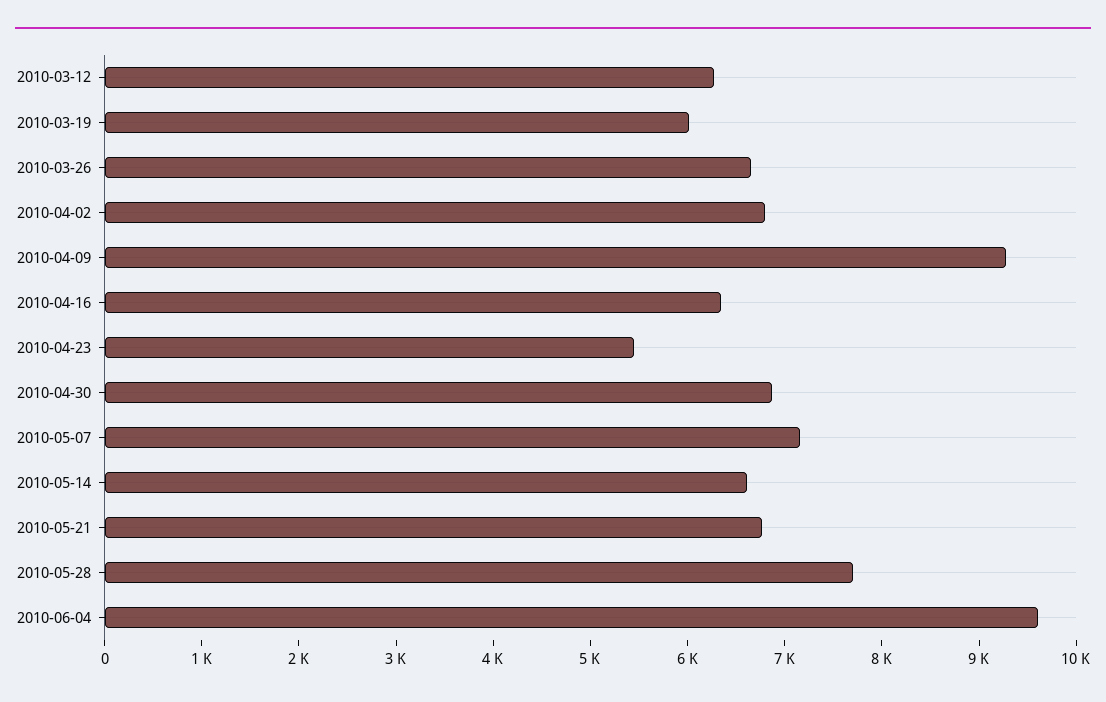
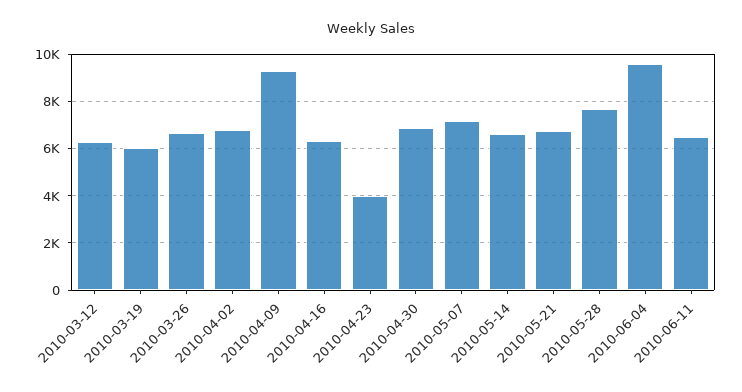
2010-04-23: 5400 -> 4000
2010-06-11: none -> 6500

